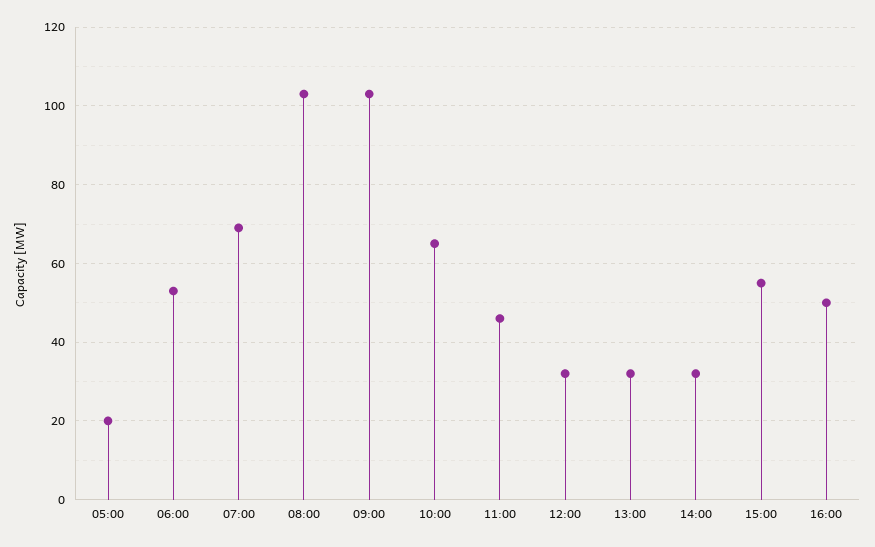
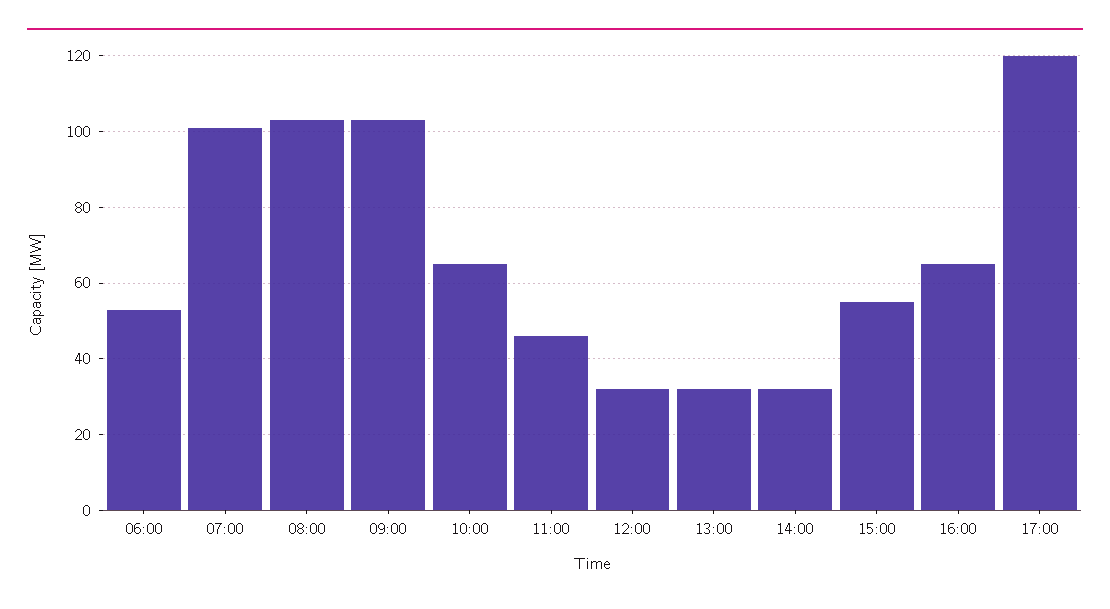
05:00: 20 -> none
07:00: 70 -> 100
16:00: 50 -> 65
17:00: none -> 120

